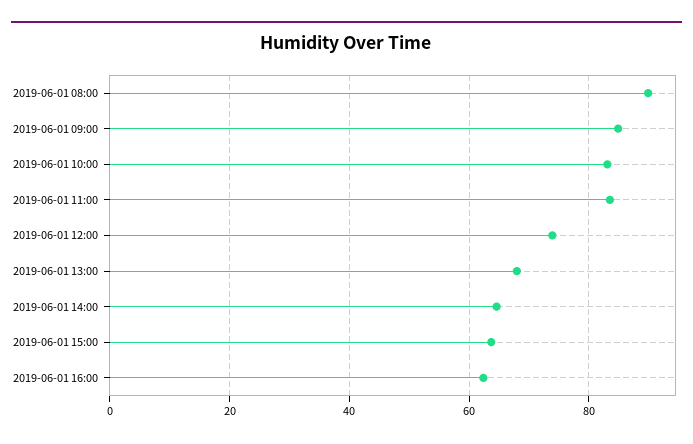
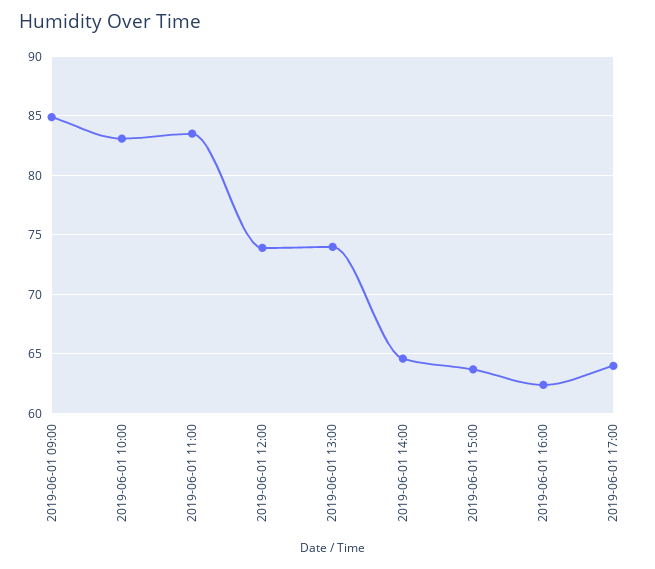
2019-06-01 08:00: 90 -> none
2019-06-01 13:00: 68 -> 74
2019-06-01 17:00: none -> 64

